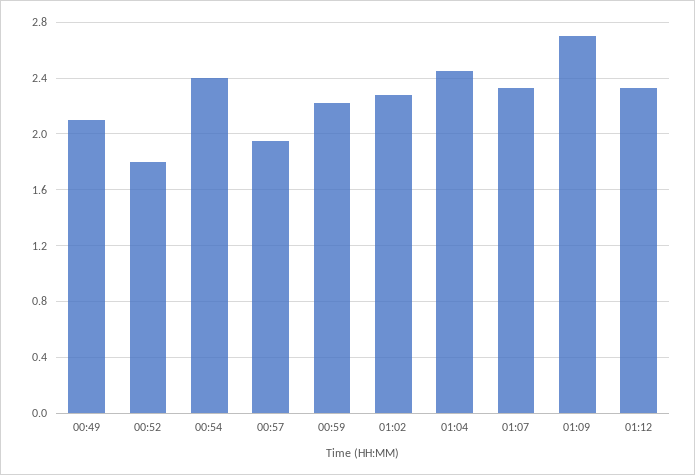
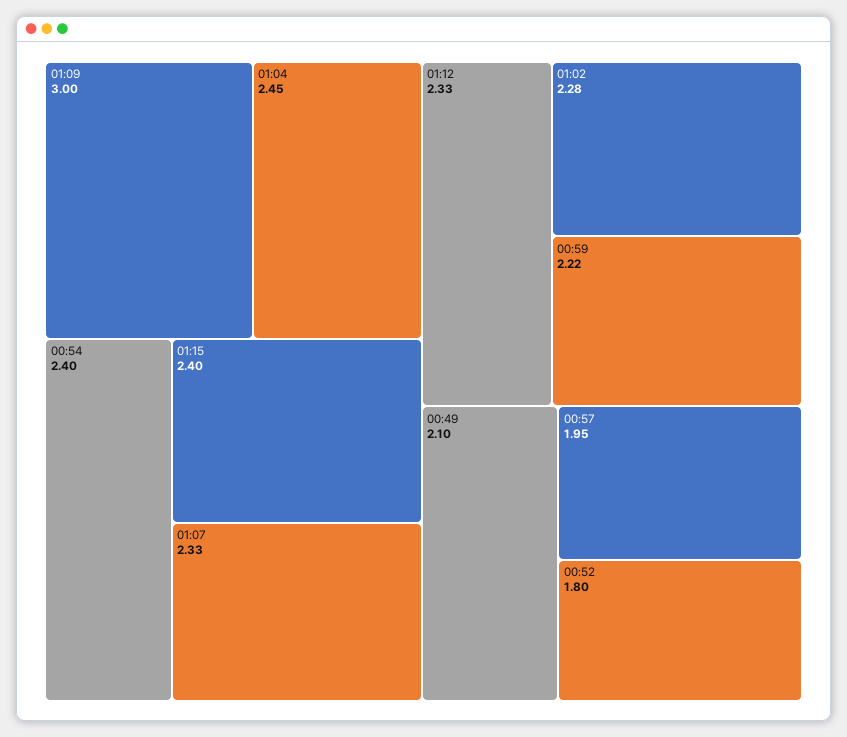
01:09: 2.7 -> 3
01:15: none -> 2.4

